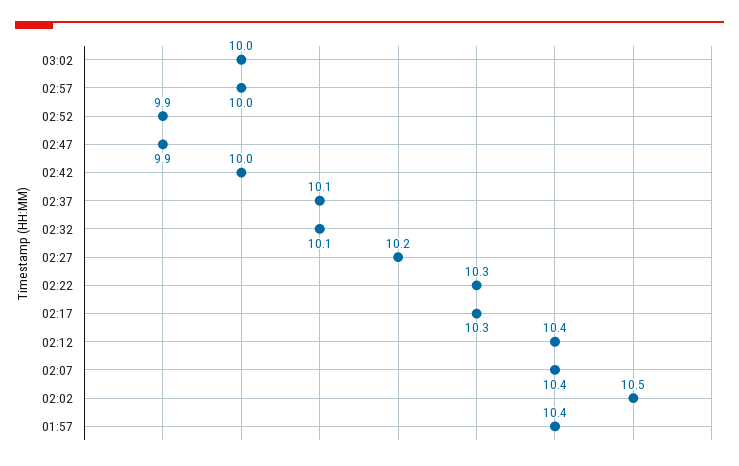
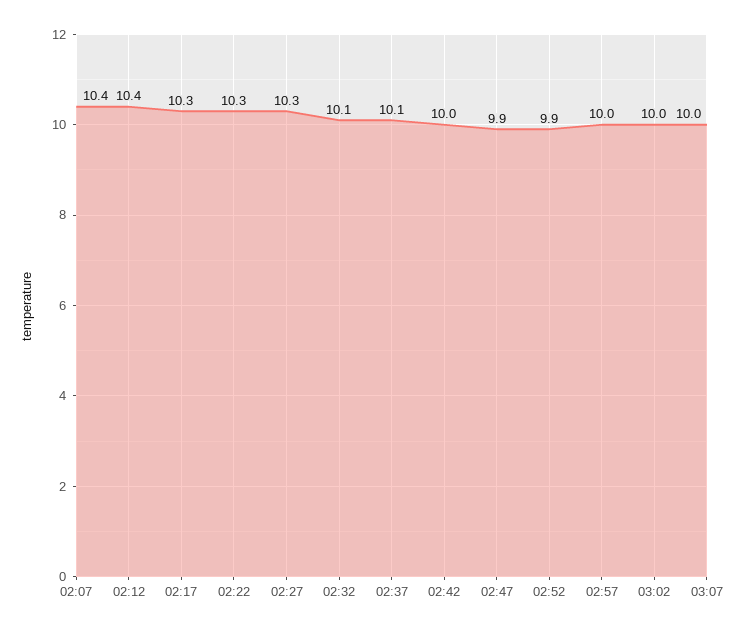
02:27: 10.2 -> 10.3
02:02: 10.5 -> none
01:57: 10.4 -> none
03:07: none -> 10

